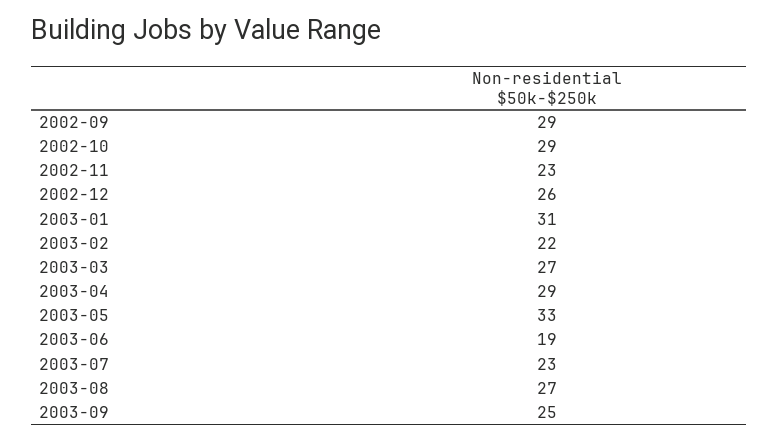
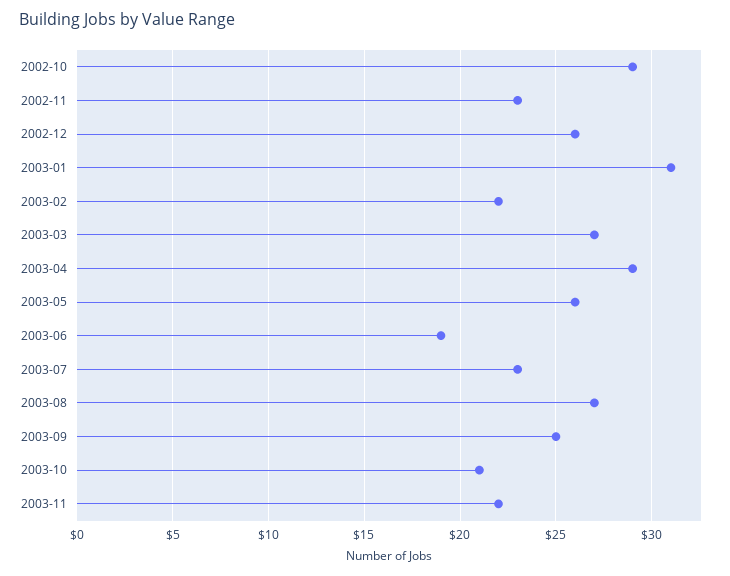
2002-09: 29 -> none
2003-05: 33 -> 26
2003-10: none -> 21
2003-11: none -> 22

